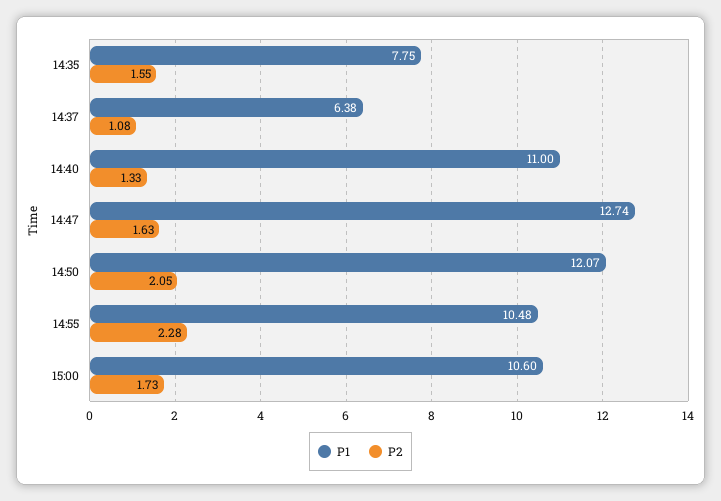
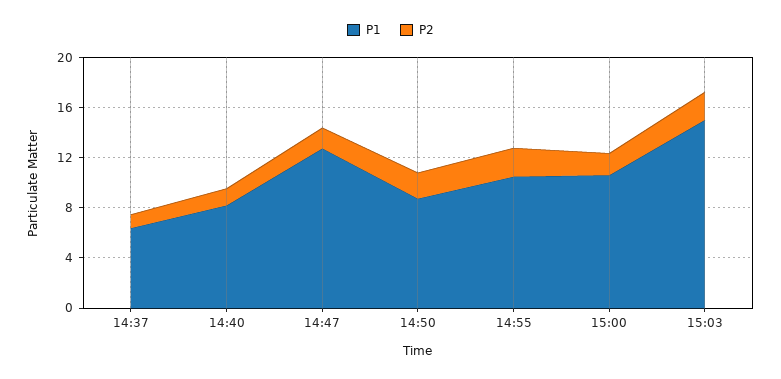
P1, 14:35: 7.75 -> none
P2, 14:35: 1.55 -> none
P1, 14:40: 11 -> 8
P1, 14:50: 12.07 -> 9
P1, 15:03: none -> 15
P2, 15:03: none -> 2

